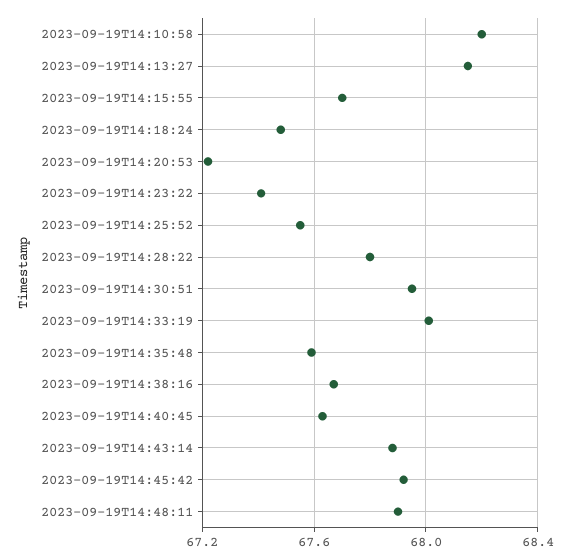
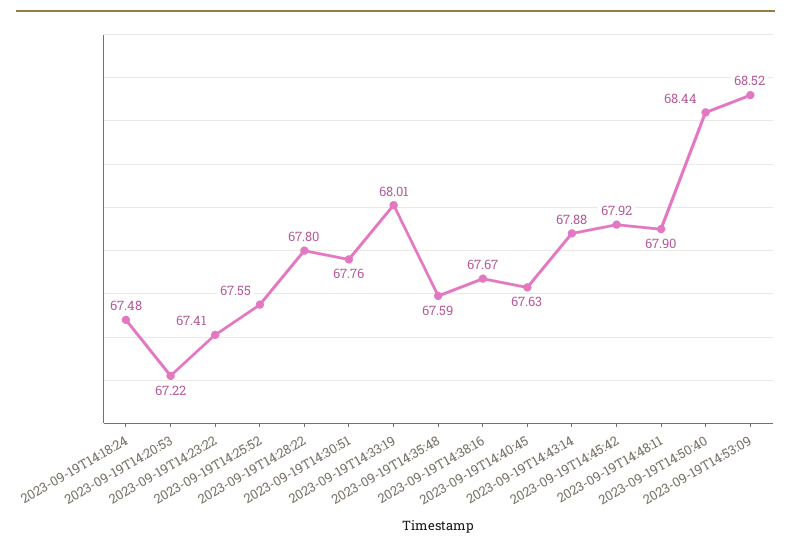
2023-09-19T14:10:58: 68.2 -> none
2023-09-19T14:13:27: 68.15 -> none
2023-09-19T14:15:55: 67.7 -> none
2023-09-19T14:30:51: 67.95 -> 67.76
2023-09-19T14:50:40: none -> 68.44
2023-09-19T14:53:09: none -> 68.52

